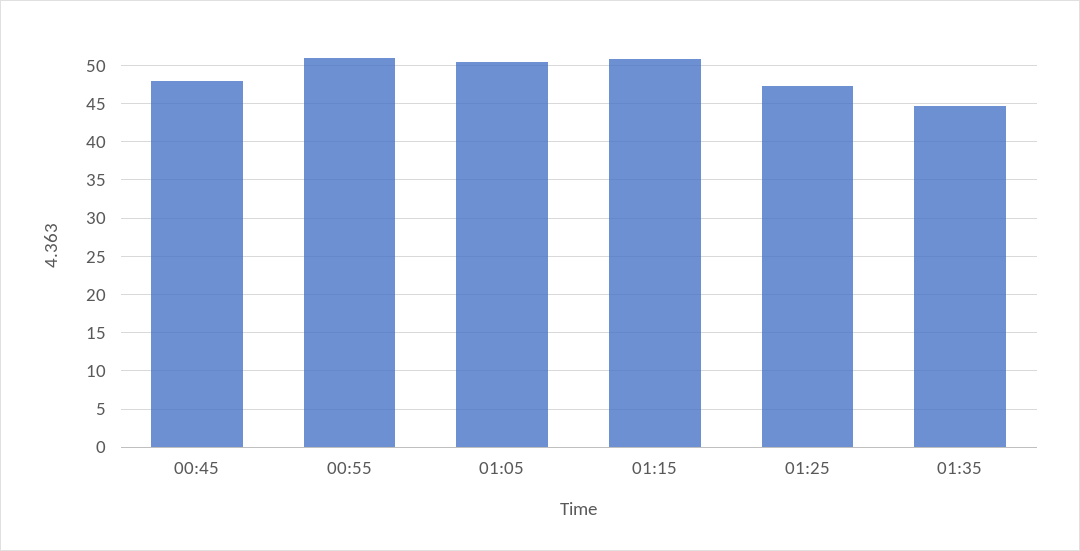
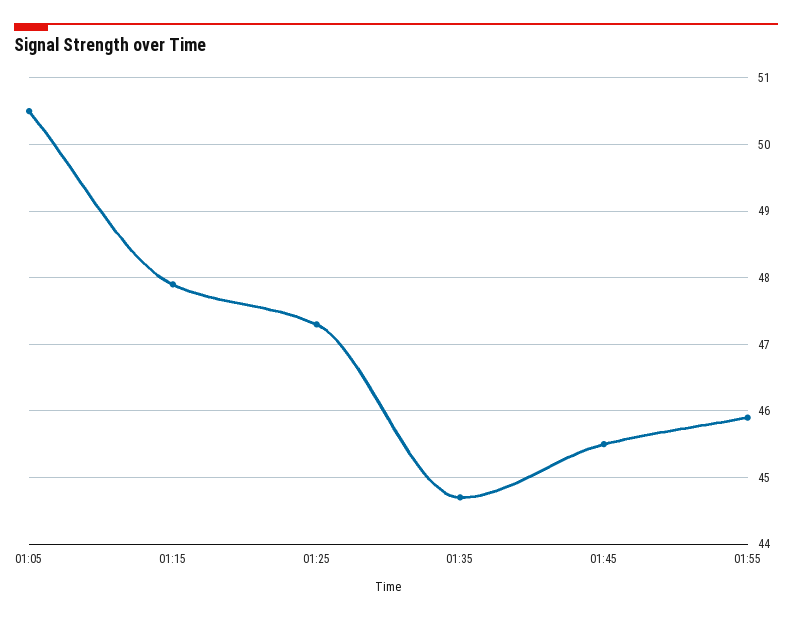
00:45: 48 -> none
00:55: 51 -> none
01:15: 51 -> 47.9
01:45: none -> 45.5
01:55: none -> 45.9

